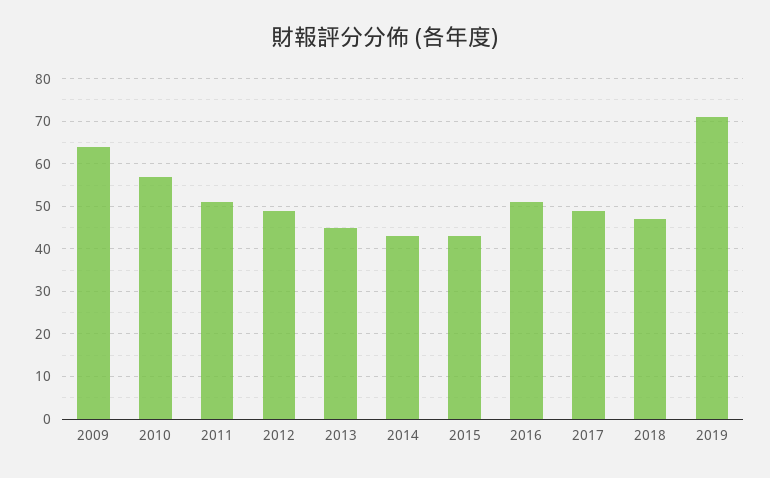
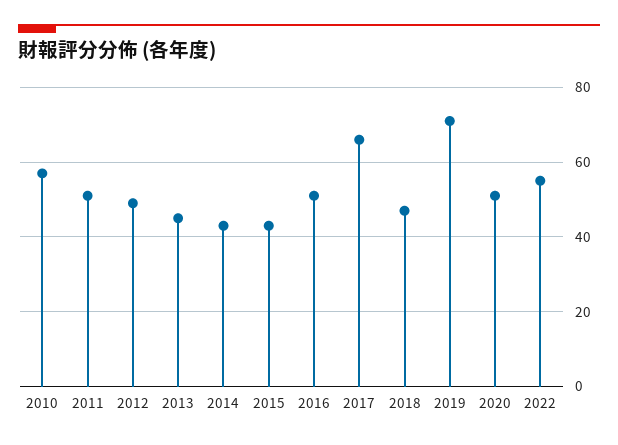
2009: 65 -> none
2017: 50 -> 65
2020: none -> 50
2022: none -> 55

